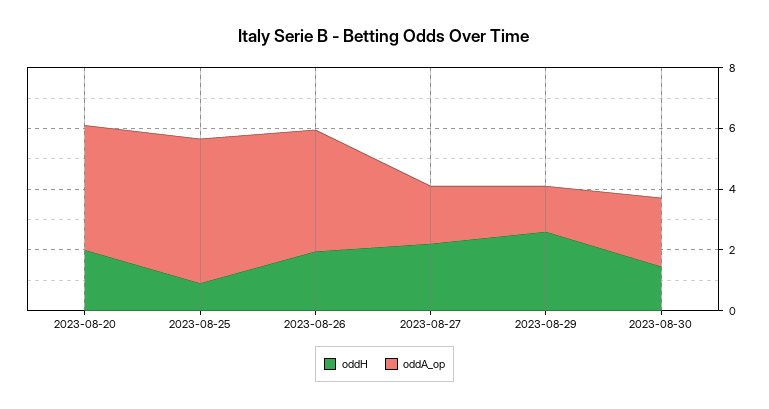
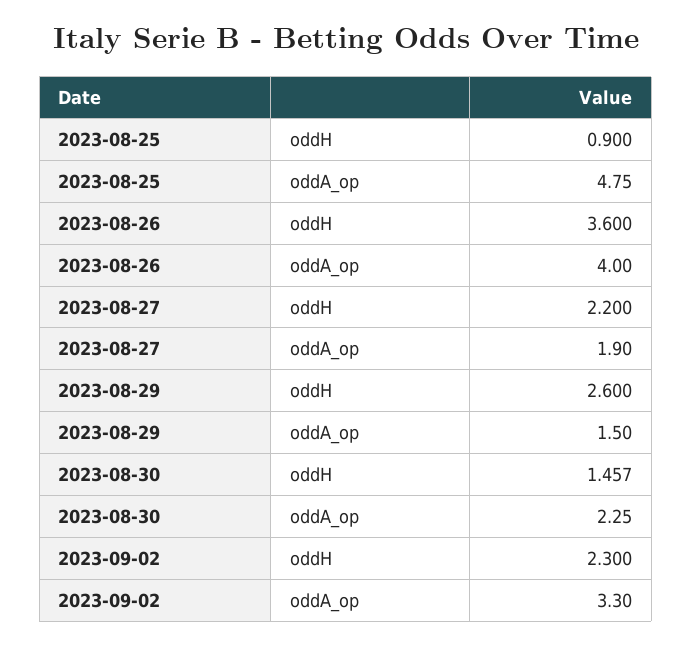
oddH, 2023-08-20: 2 -> none
oddA_op, 2023-08-20: 4 -> none
oddH, 2023-08-26: 2 -> 3.6
oddH, 2023-09-02: none -> 2.3
oddA_op, 2023-09-02: none -> 3.3

